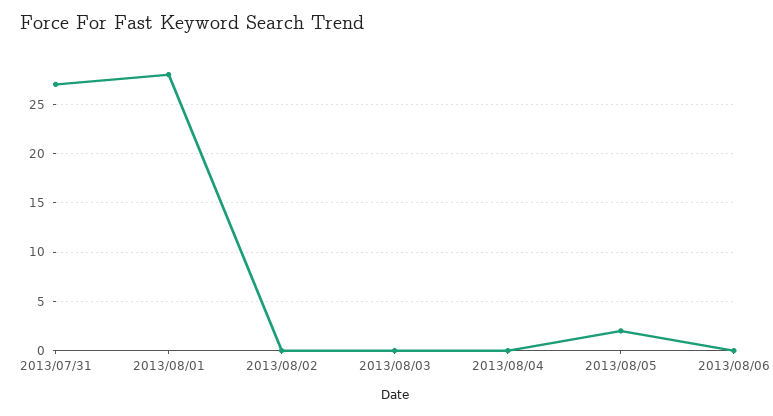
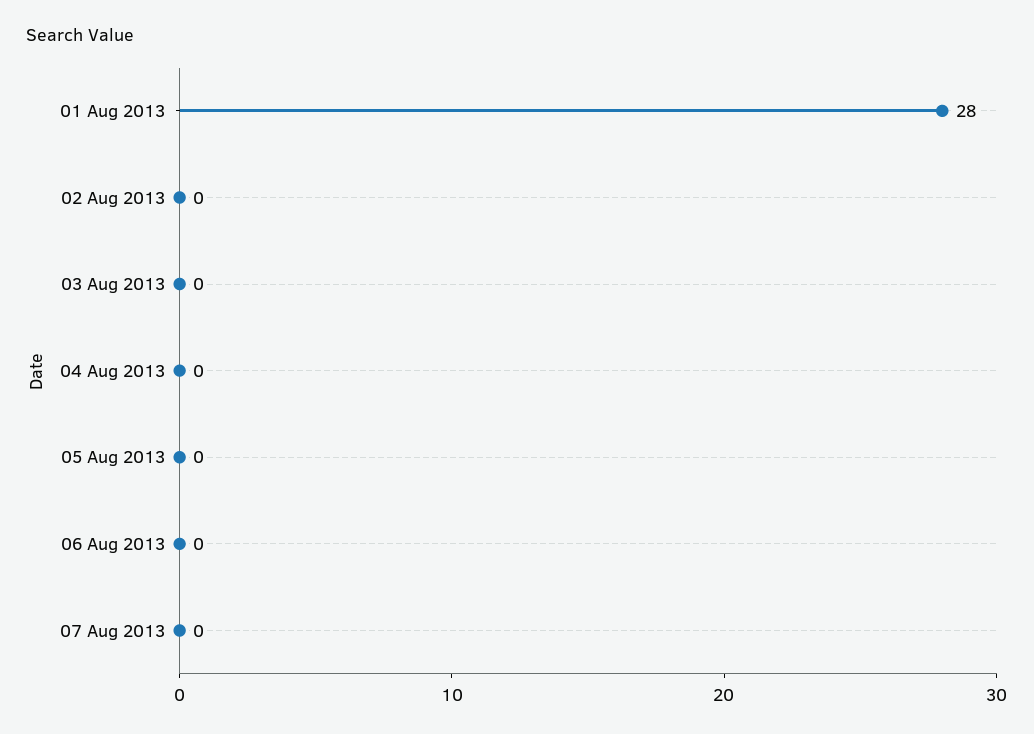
2013/07/31: 27 -> none
2013/08/05: 2 -> 0
07 Aug 2013: none -> 0

